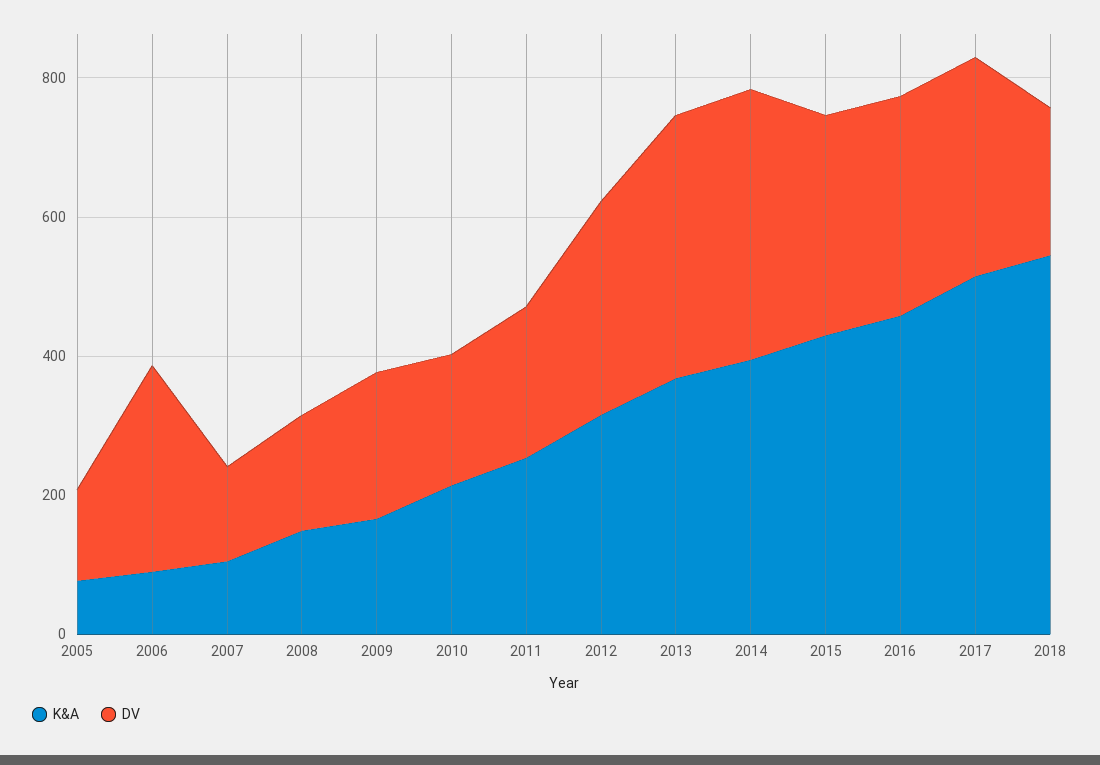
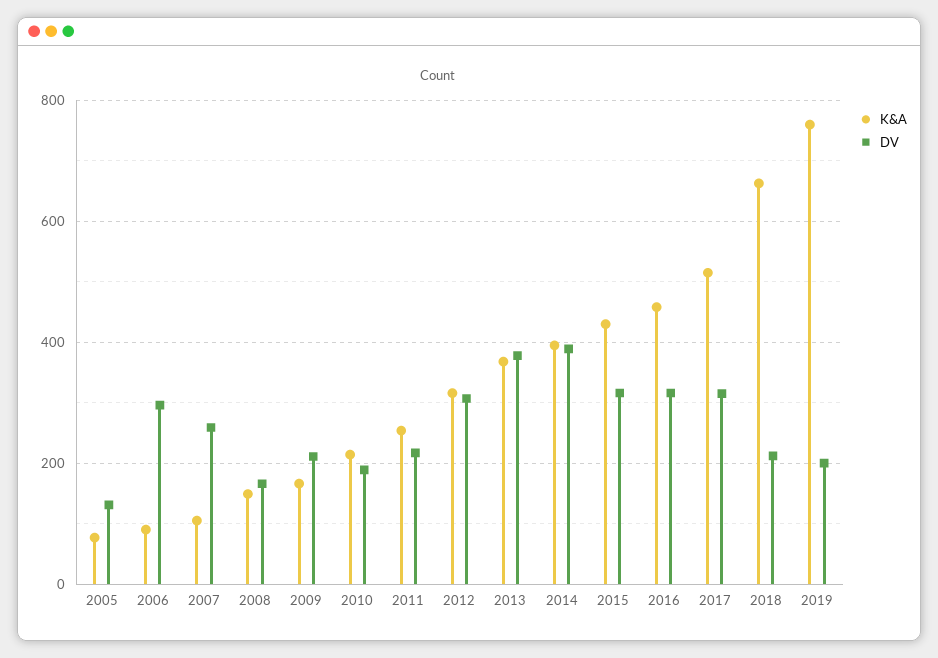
DV, 2007: 150 -> 260
K&A, 2018: 550 -> 660
K&A, 2019: none -> 760
DV, 2019: none -> 200

